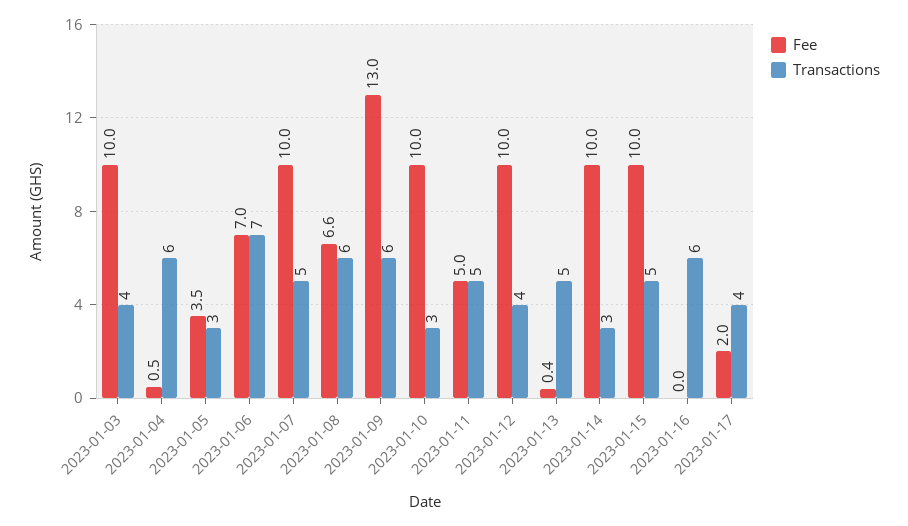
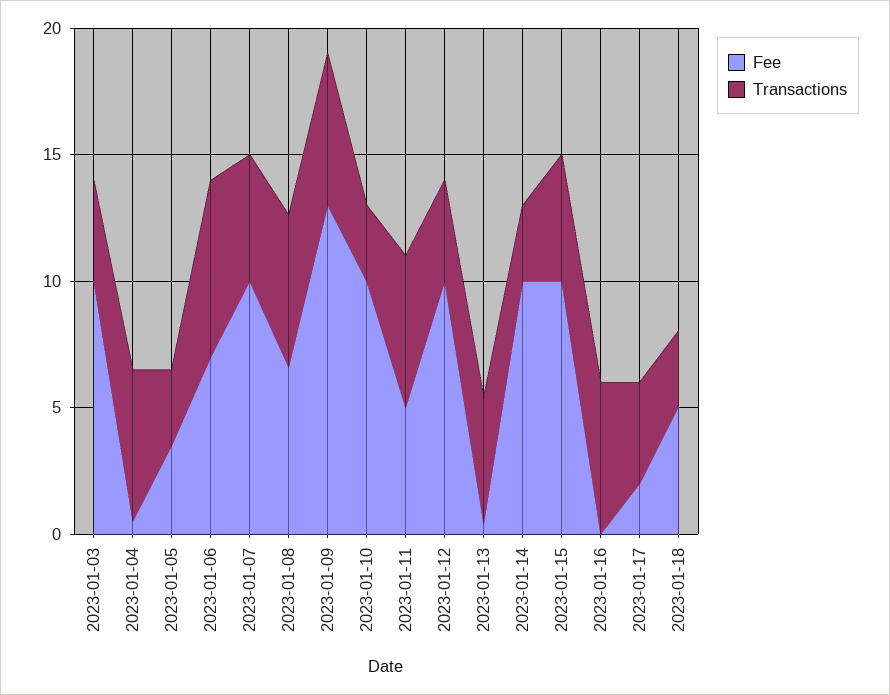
Transactions, 2023-01-11: 5 -> 6
Fee, 2023-01-18: none -> 5
Transactions, 2023-01-18: none -> 3

